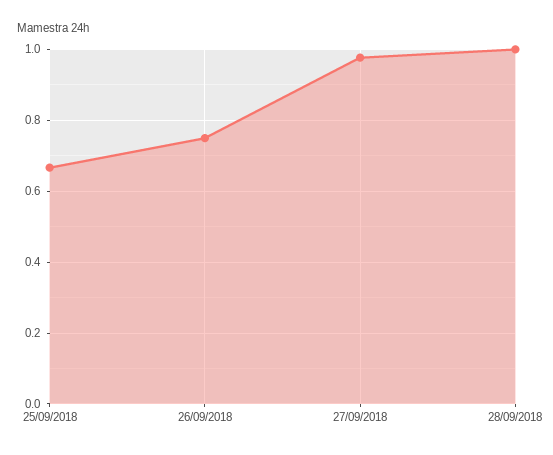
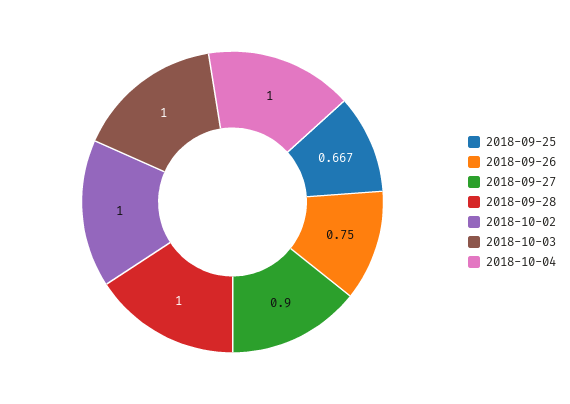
27/09/2018: 0.98 -> 0.9
2018-10-02: none -> 1
2018-10-03: none -> 1
2018-10-04: none -> 1

